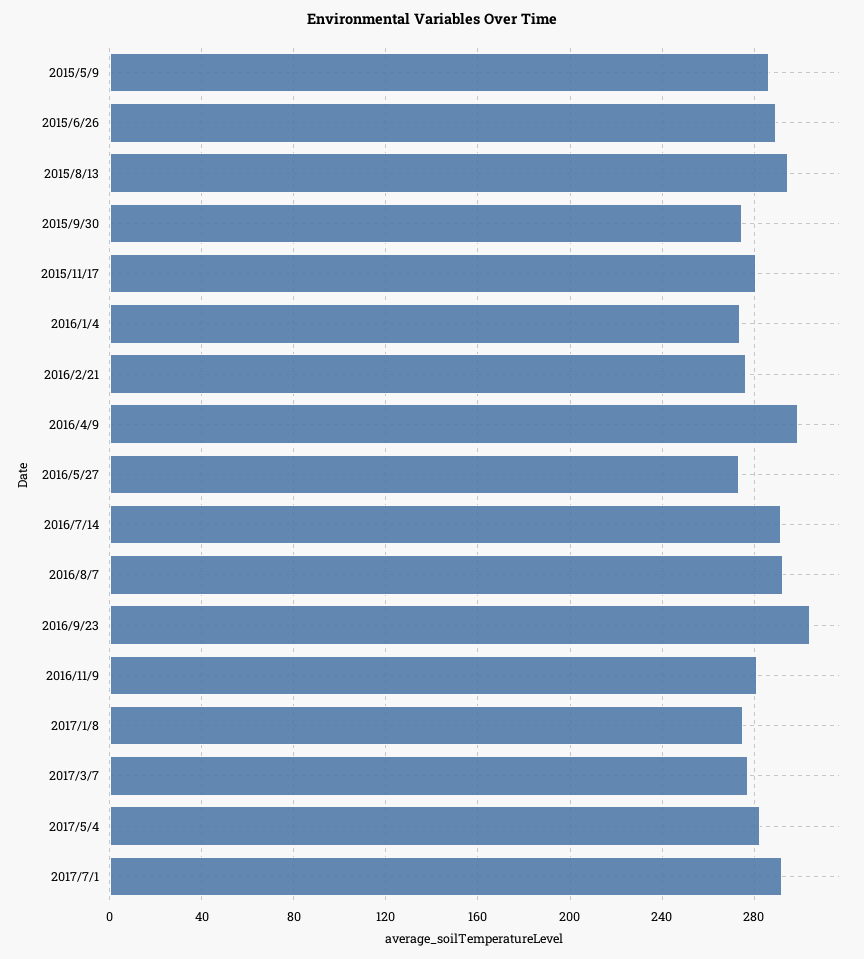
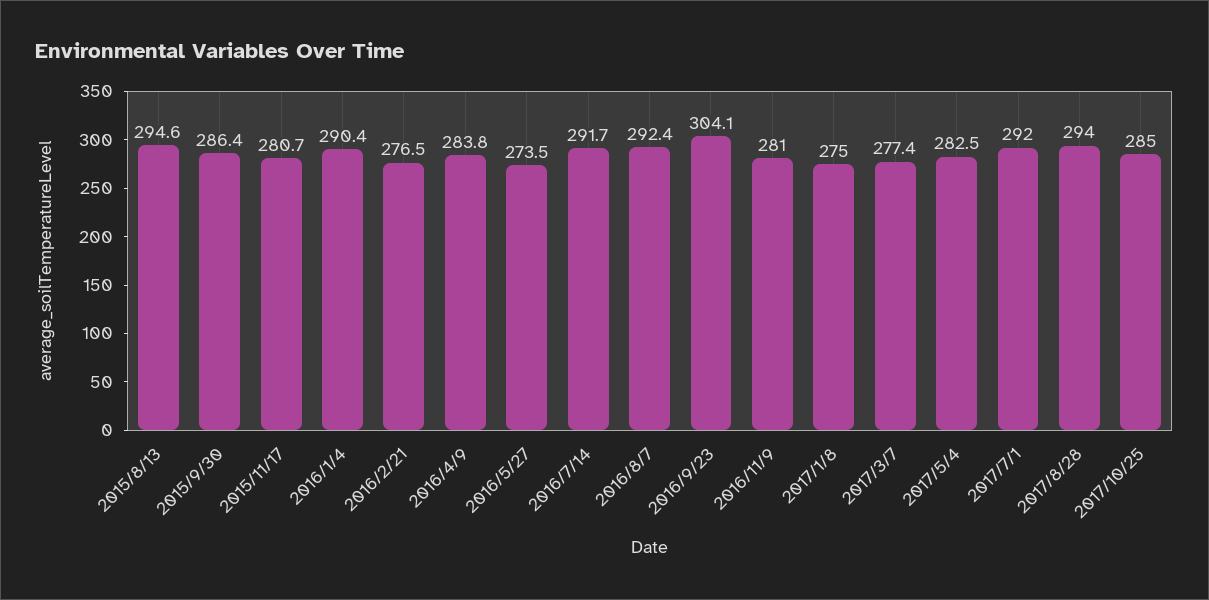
2015/5/9: 285 -> none
2015/6/26: 290 -> none
2015/9/30: 275 -> 286.4
2016/1/4: 275 -> 290.4
2016/4/9: 300 -> 283.8
2017/8/28: none -> 294
2017/10/25: none -> 285

